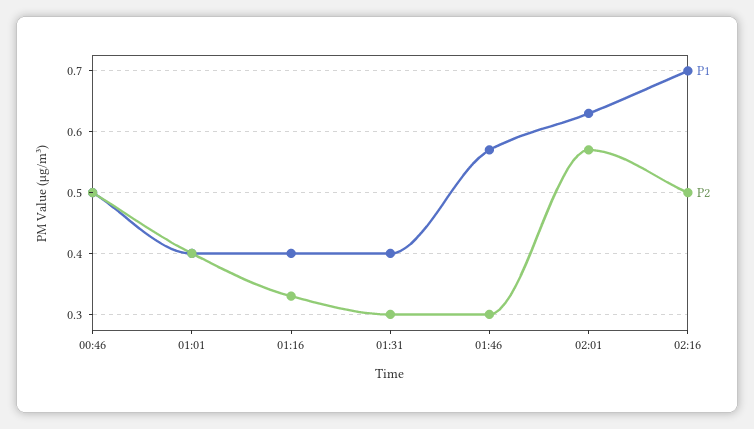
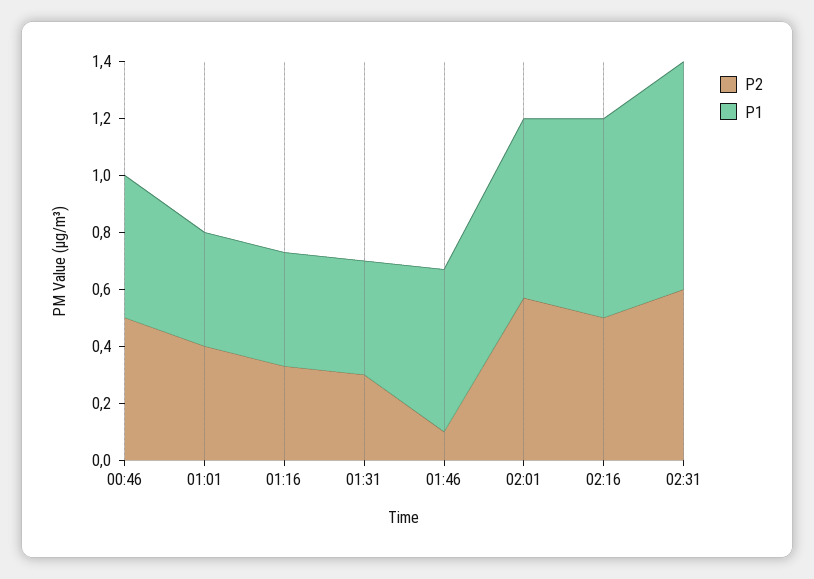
P2, 01:46: 0.3 -> 0.1
P2, 02:31: none -> 0.6
P1, 02:31: none -> 0.8

